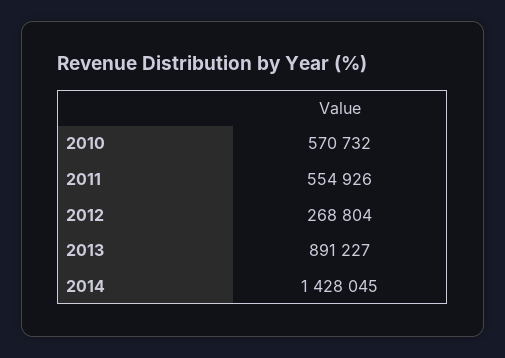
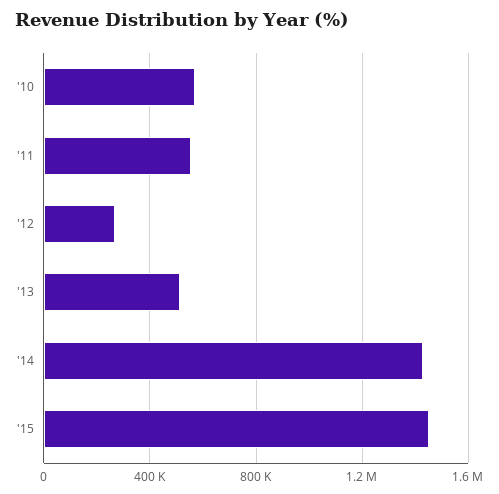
2013: 891227 -> 500000
'15: none -> 1450000

